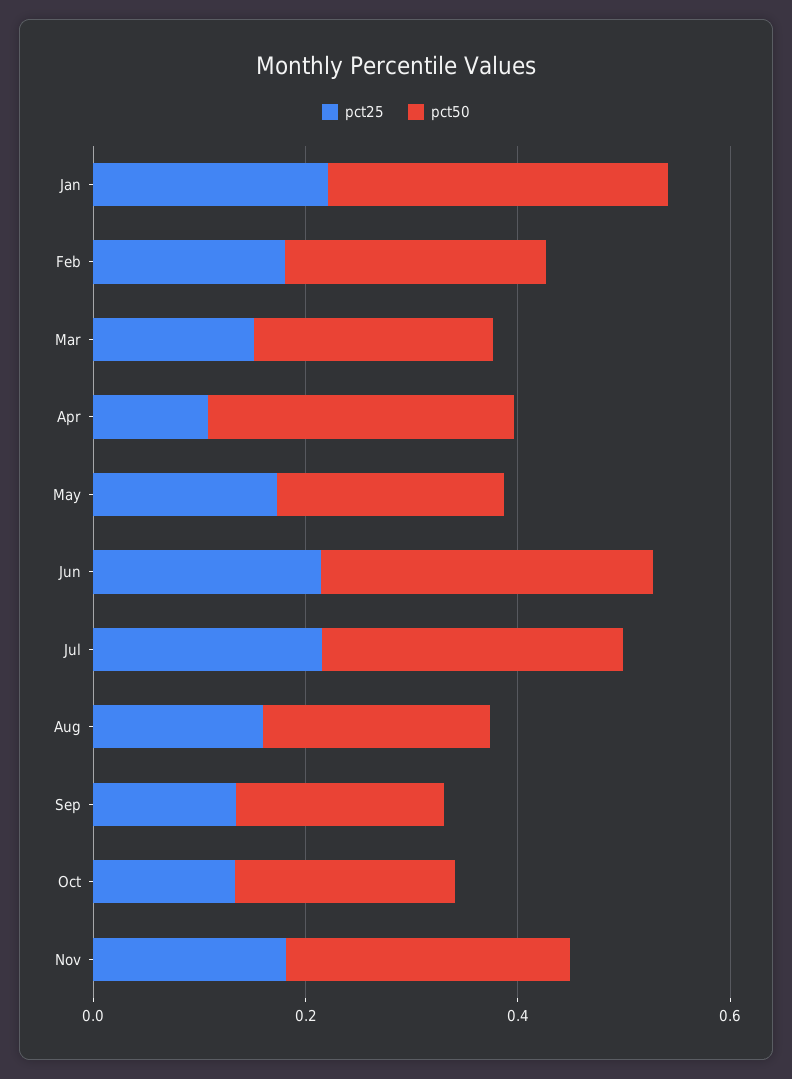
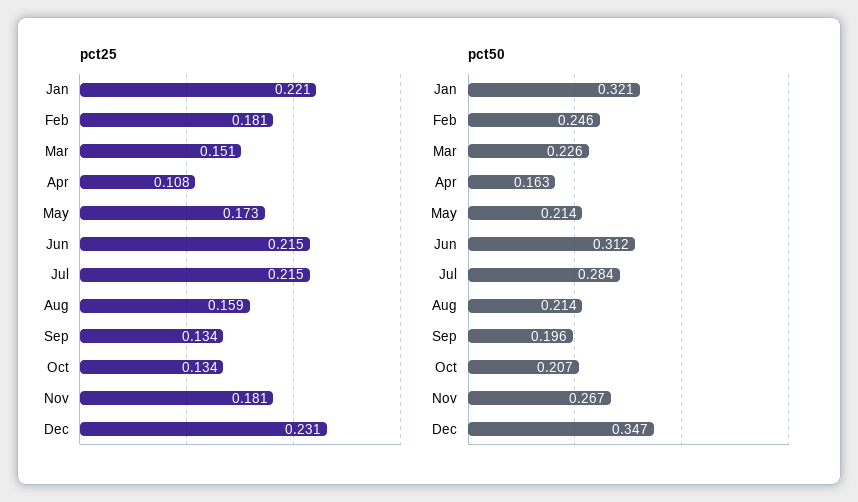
pct50, Apr: 0.3 -> 0.163
pct25, Dec: none -> 0.231
pct50, Dec: none -> 0.347

